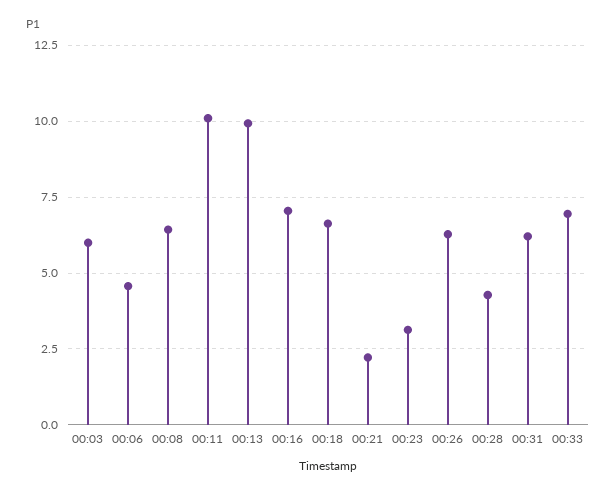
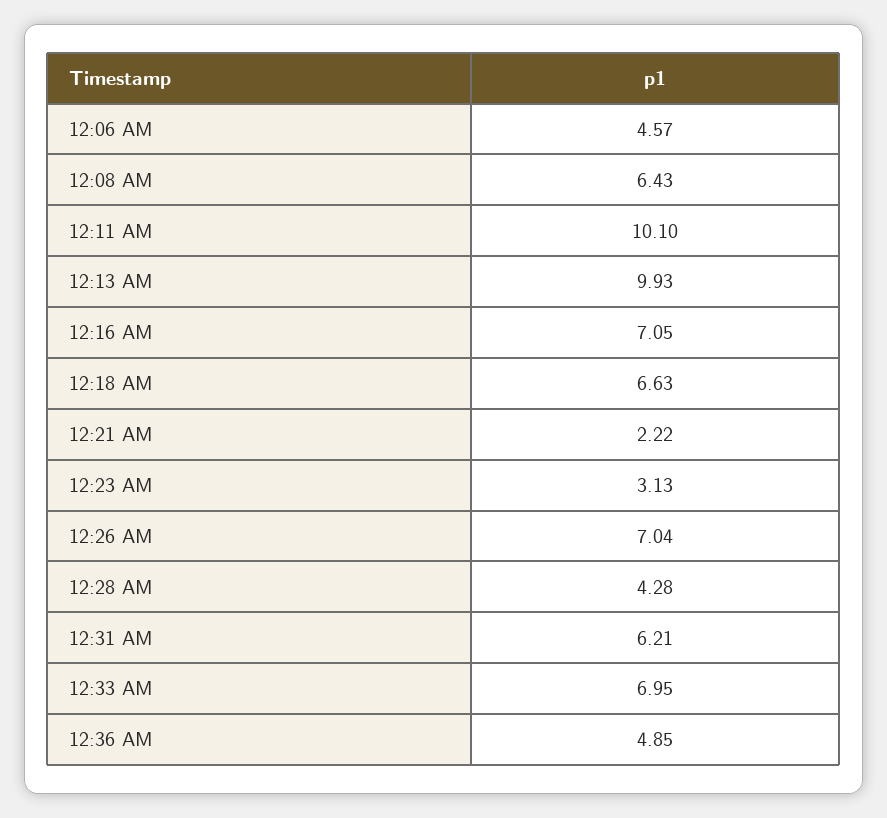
00:03: 6 -> none
00:26: 6.25 -> 7.04
12:36 AM: none -> 4.85

